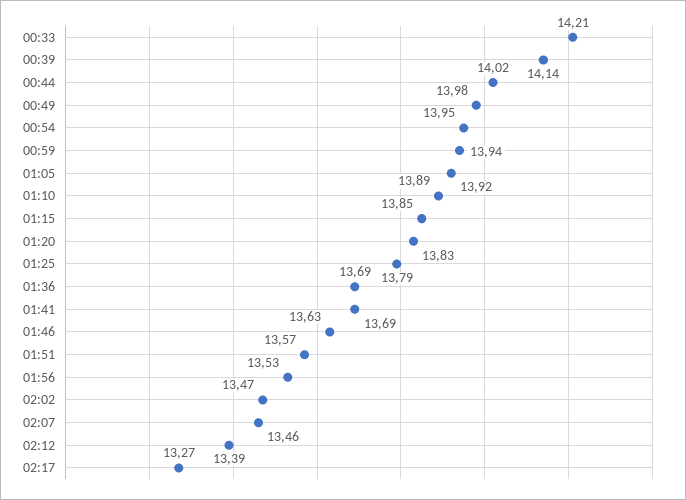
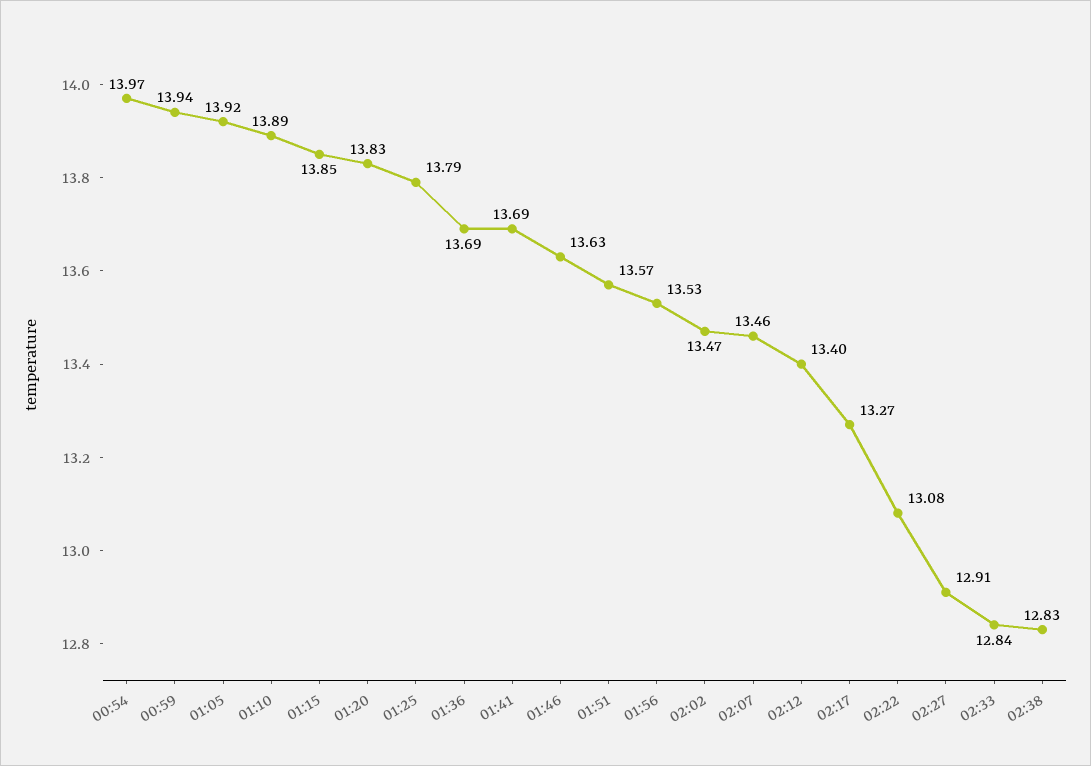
00:33: 14.21 -> none
00:39: 14.14 -> none
00:44: 14.02 -> none
00:49: 13.98 -> none
00:54: 13.95 -> 13.97
02:12: 13.39 -> 13.4
02:22: none -> 13.08
02:27: none -> 12.91
02:33: none -> 12.84
02:38: none -> 12.83

